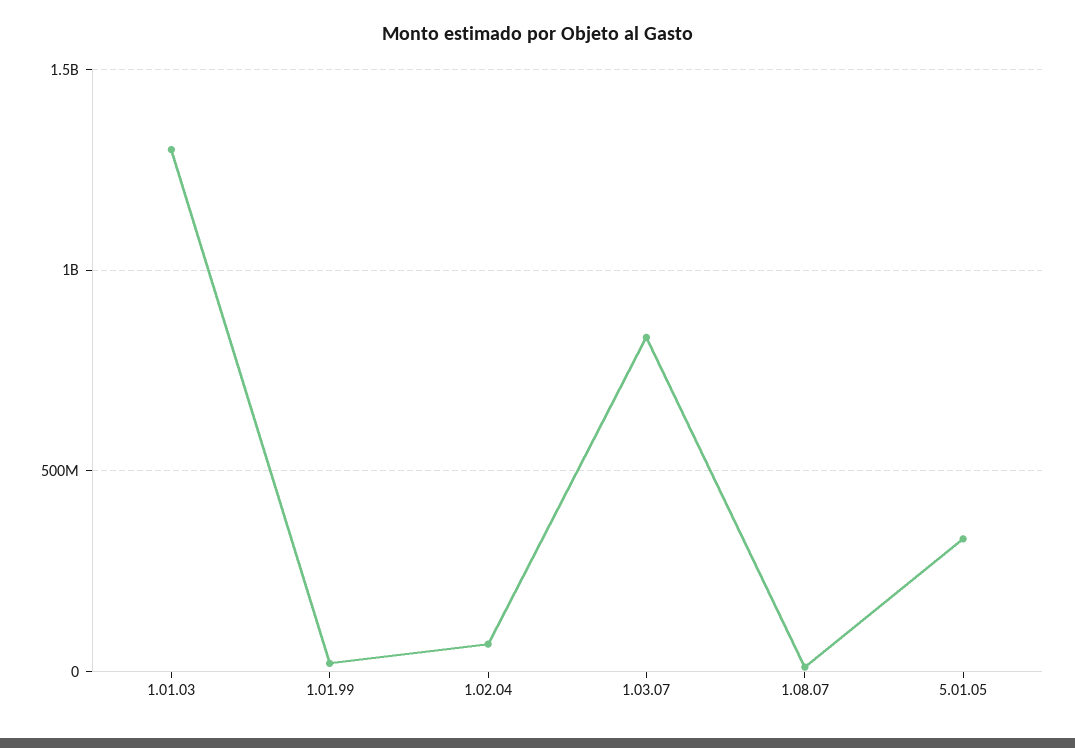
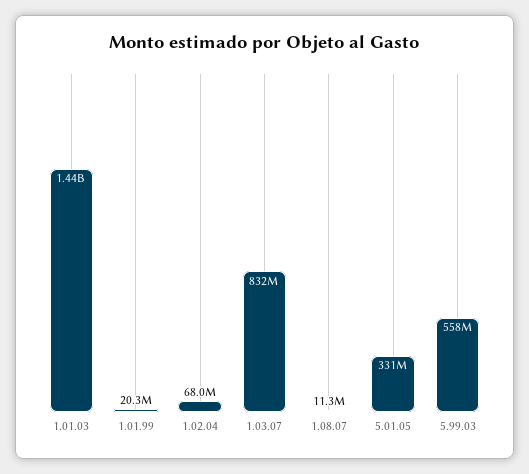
1.01.03: 1300000000 -> 1440000000
5.99.03: none -> 558000000

